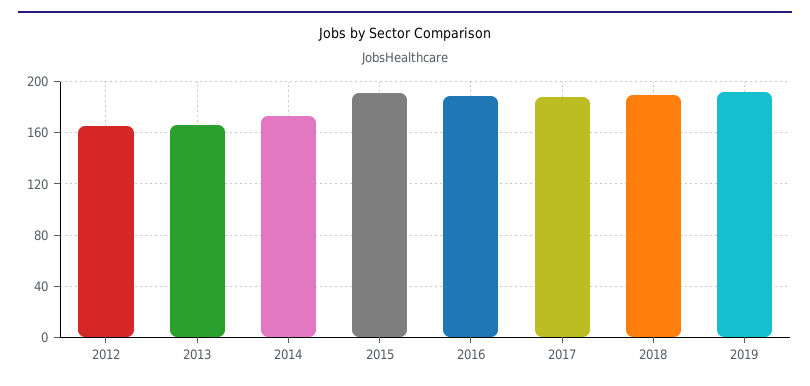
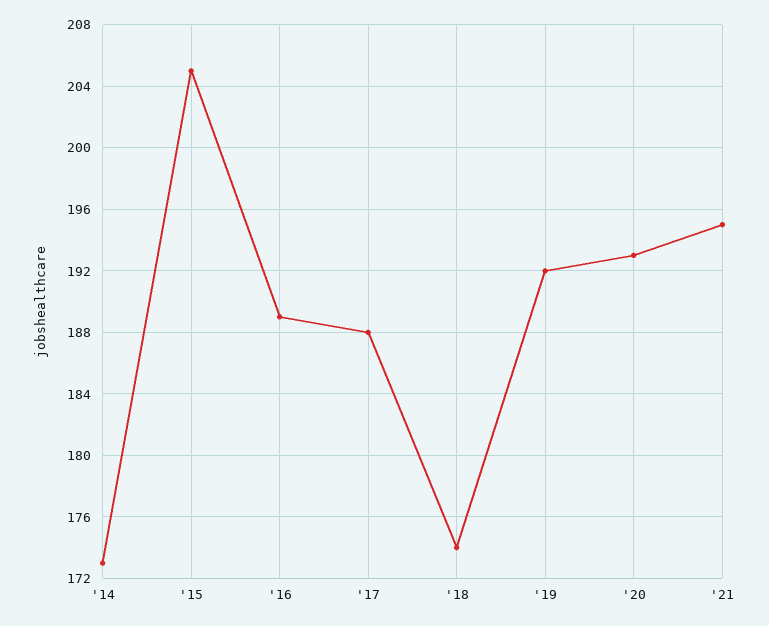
2012: 165 -> none
2013: 165 -> none
2015: 190 -> 205
2018: 190 -> 174
'20: none -> 193
'21: none -> 195

